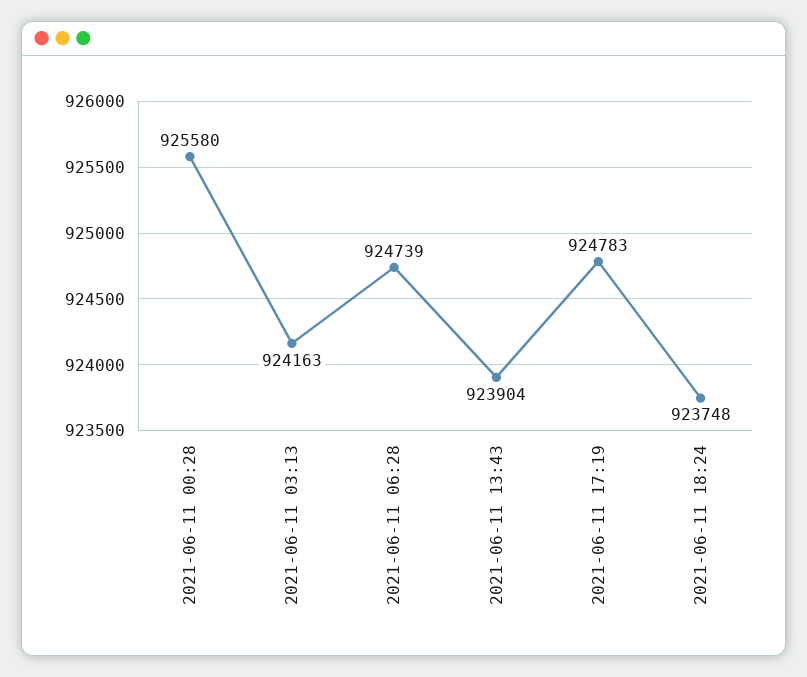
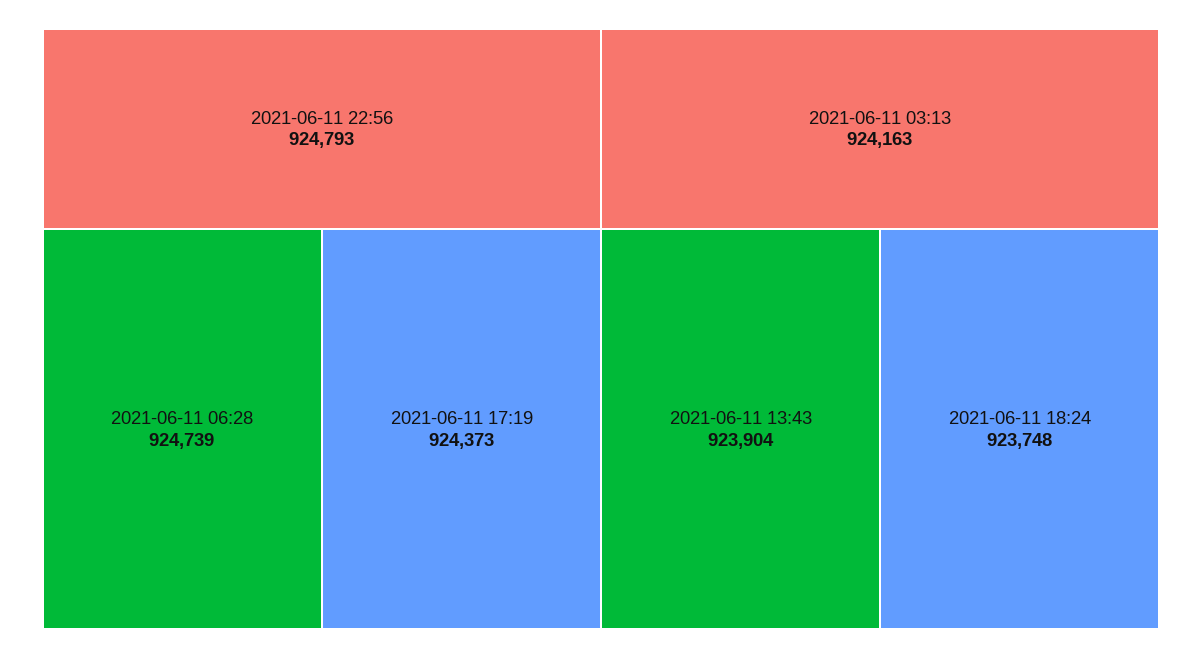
2021-06-11 00:28: 925580 -> none
2021-06-11 17:19: 924783 -> 924373
2021-06-11 22:56: none -> 924793

